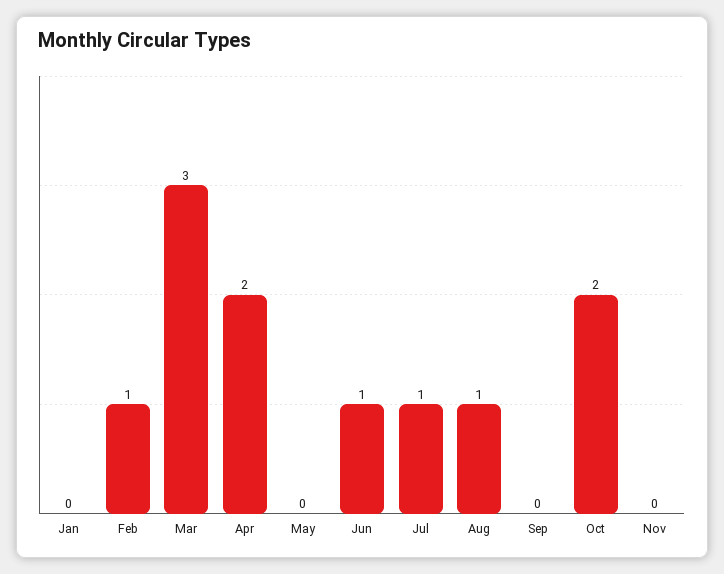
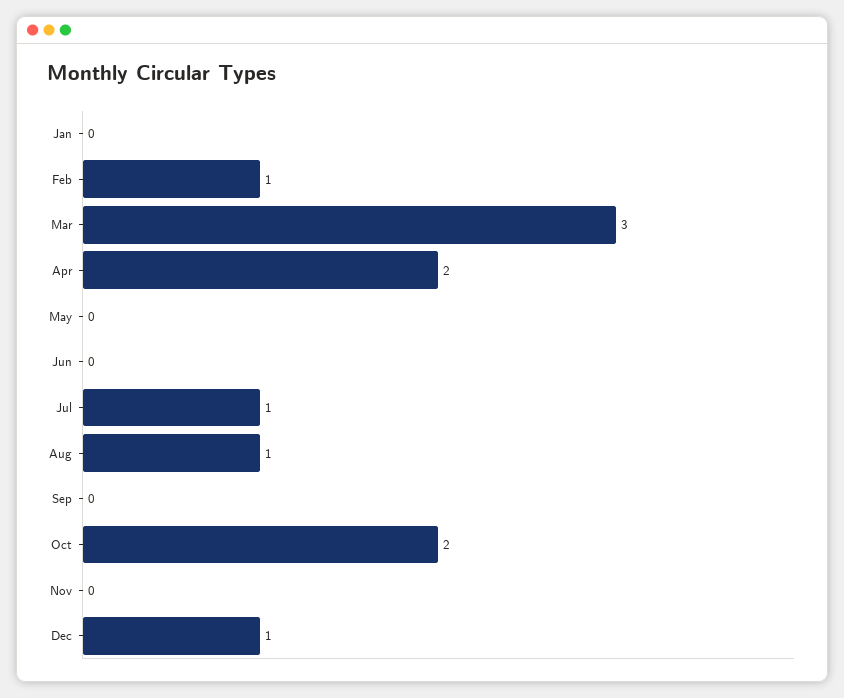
Jun: 1 -> 0
Dec: none -> 1

